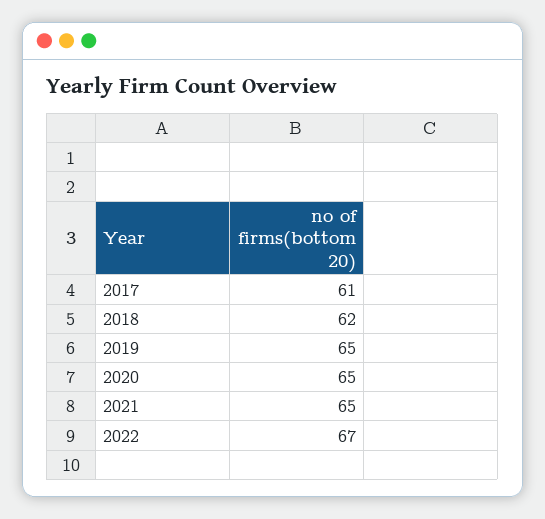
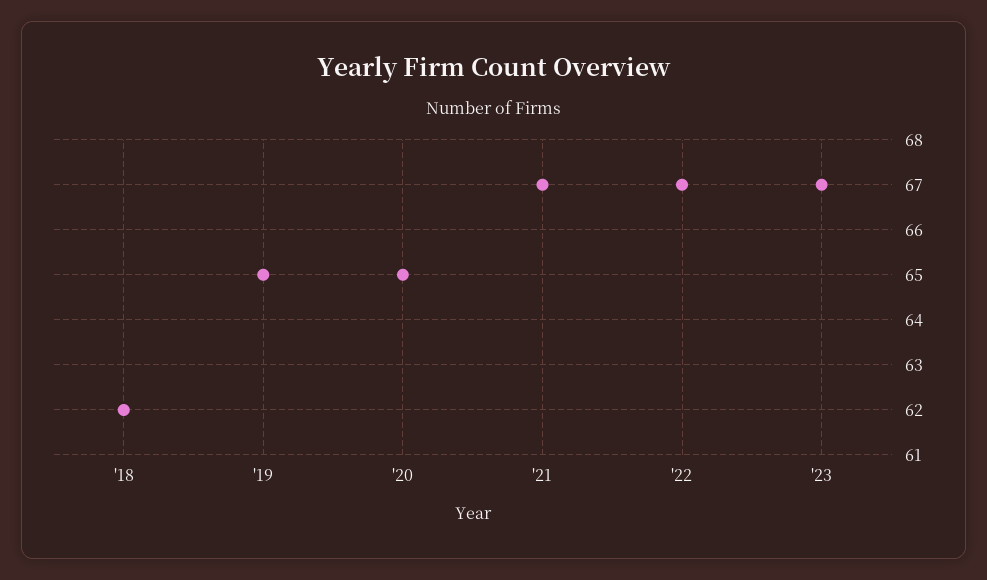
2017: 61 -> none
2021: 65 -> 67
'23: none -> 67

